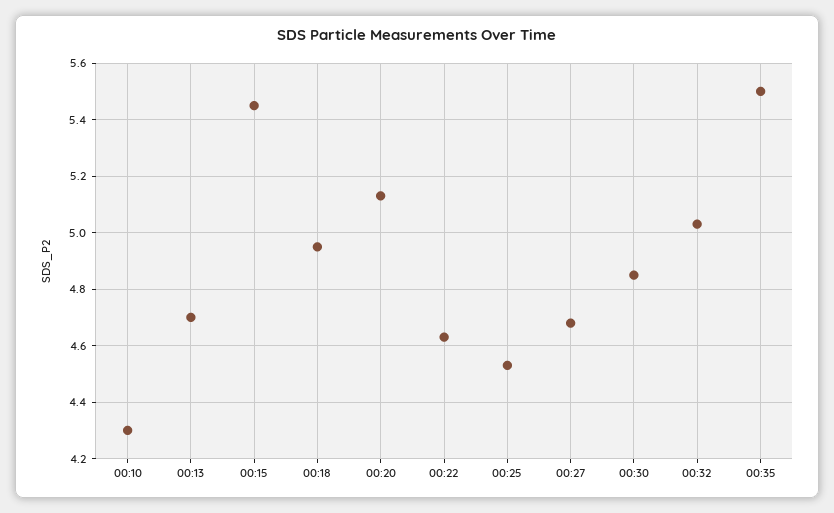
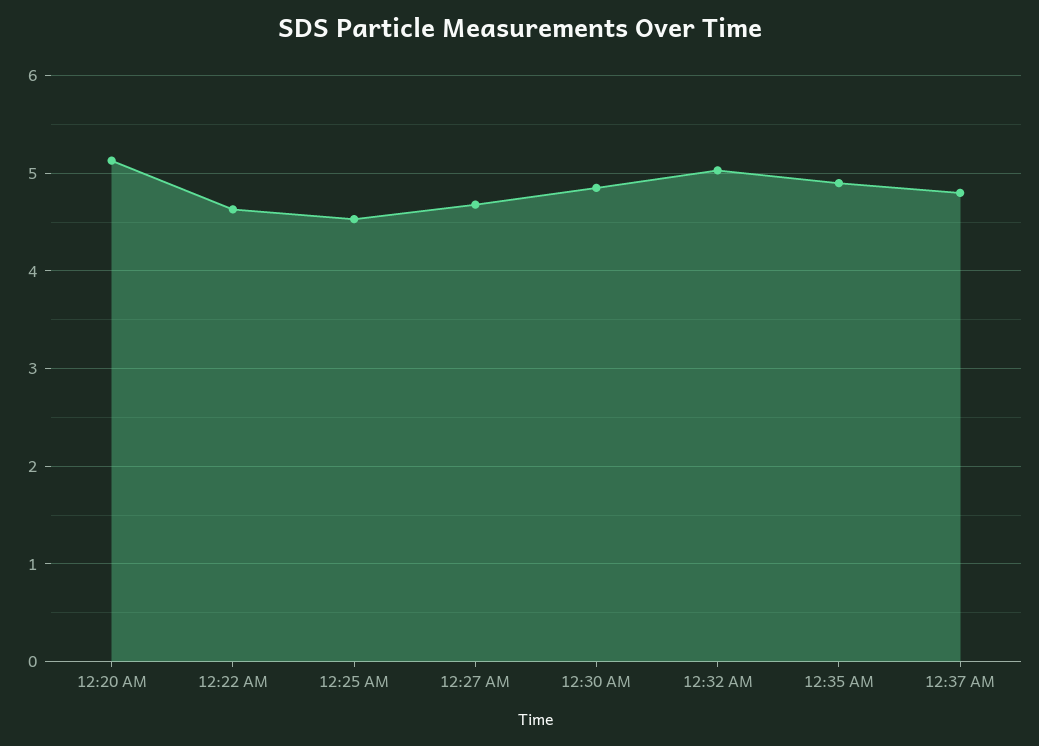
00:10: 4.3 -> none
00:13: 4.7 -> none
00:15: 5.45 -> none
00:18: 4.95 -> none
00:35: 5.5 -> 4.9
12:37 AM: none -> 4.8

